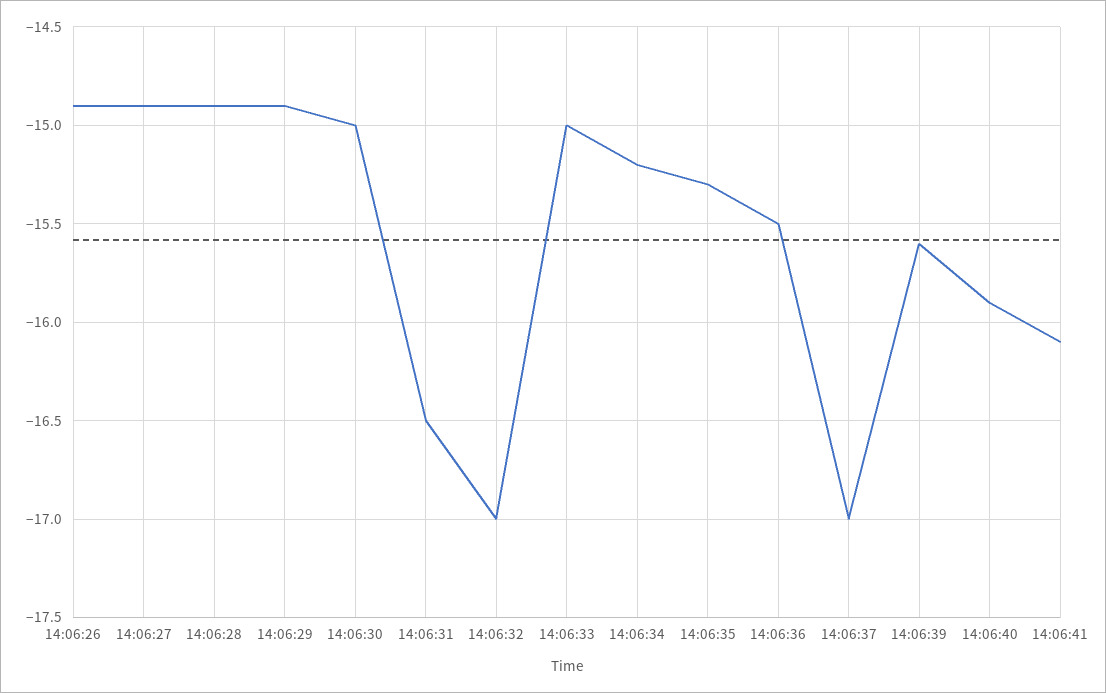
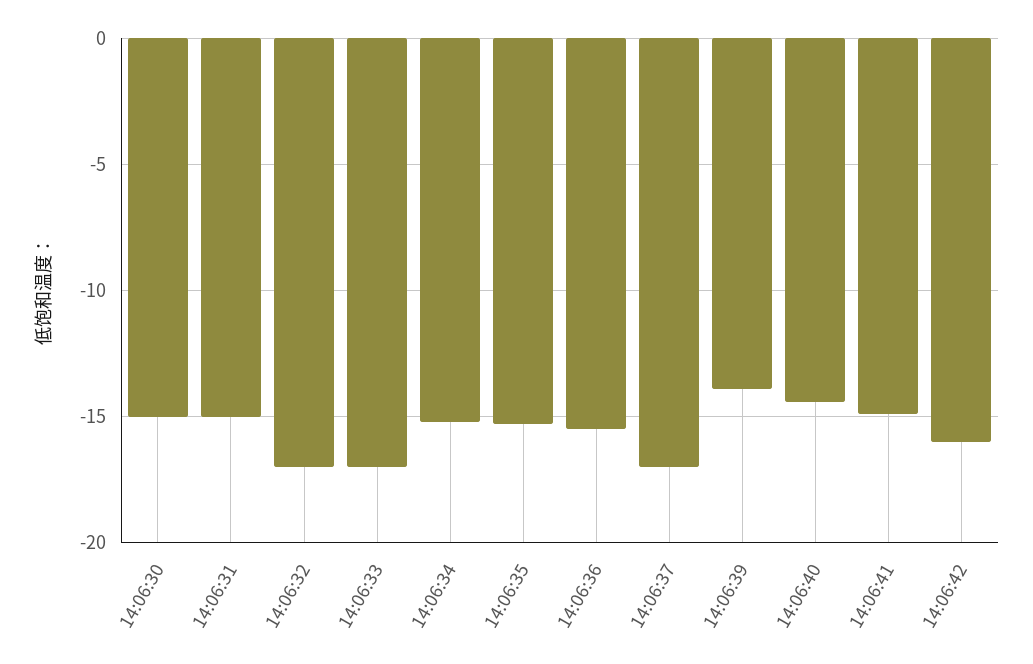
14:06:26: -14.9 -> none
14:06:27: -14.9 -> none
14:06:28: -14.9 -> none
14:06:29: -14.9 -> none
14:06:31: -16.5 -> -15
14:06:33: -15 -> -17
14:06:39: -15.6 -> -14
14:06:40: -15.9 -> -14.5
14:06:41: -16.1 -> -15
14:06:42: none -> -16

